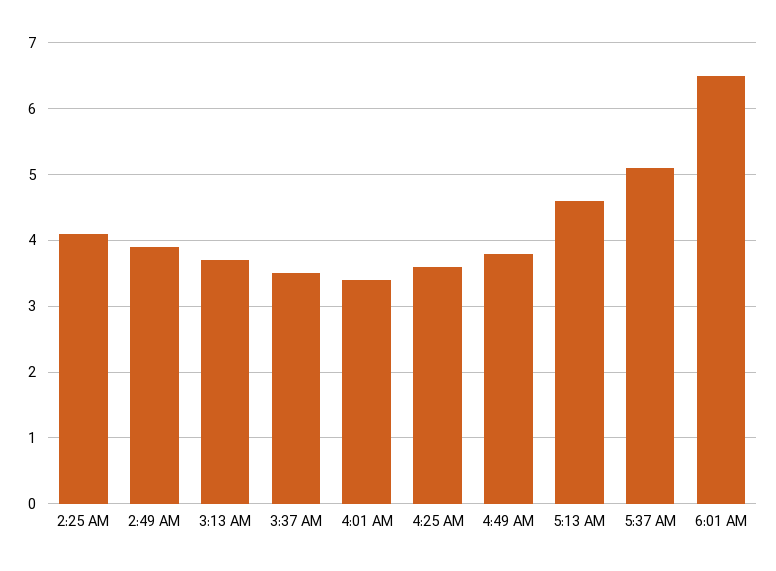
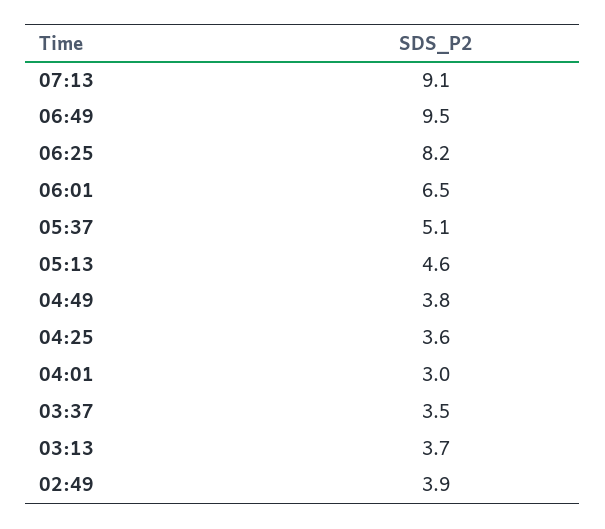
2:25 AM: 4.1 -> none
4:01 AM: 3.4 -> 3
07:13: none -> 9.1
06:49: none -> 9.5
06:25: none -> 8.2

